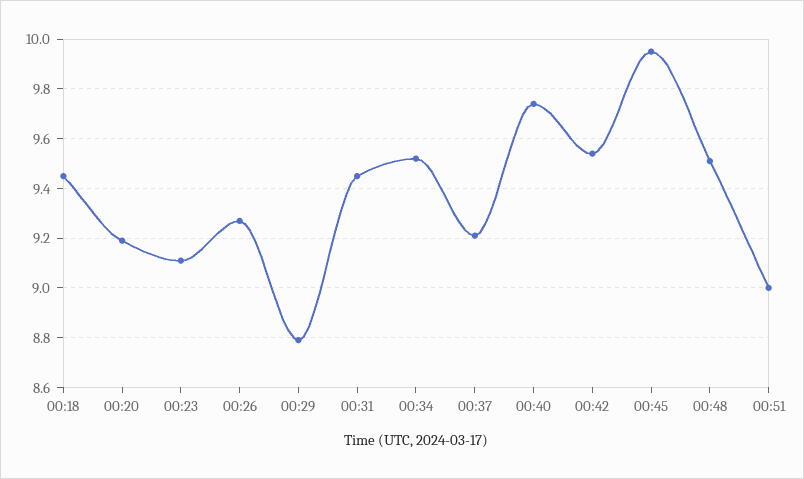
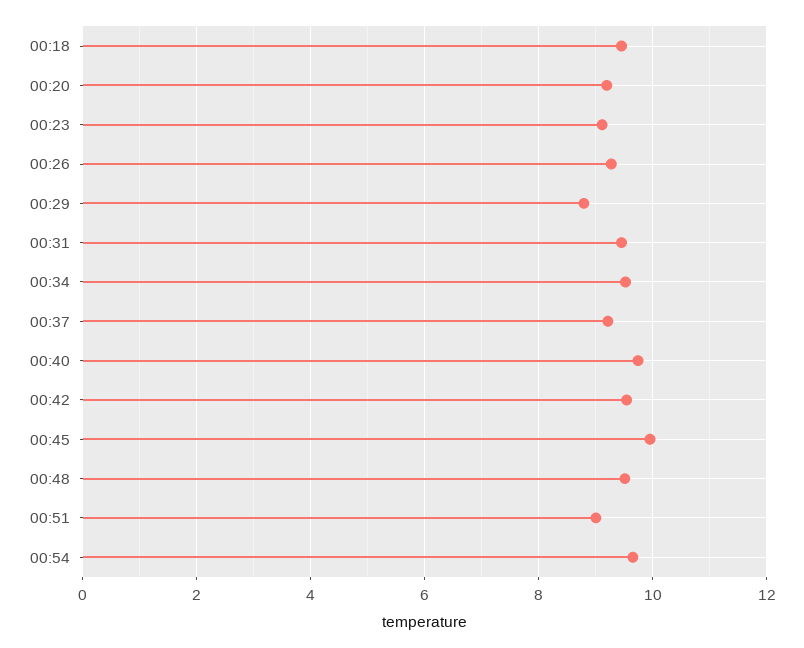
00:54: none -> 9.6

